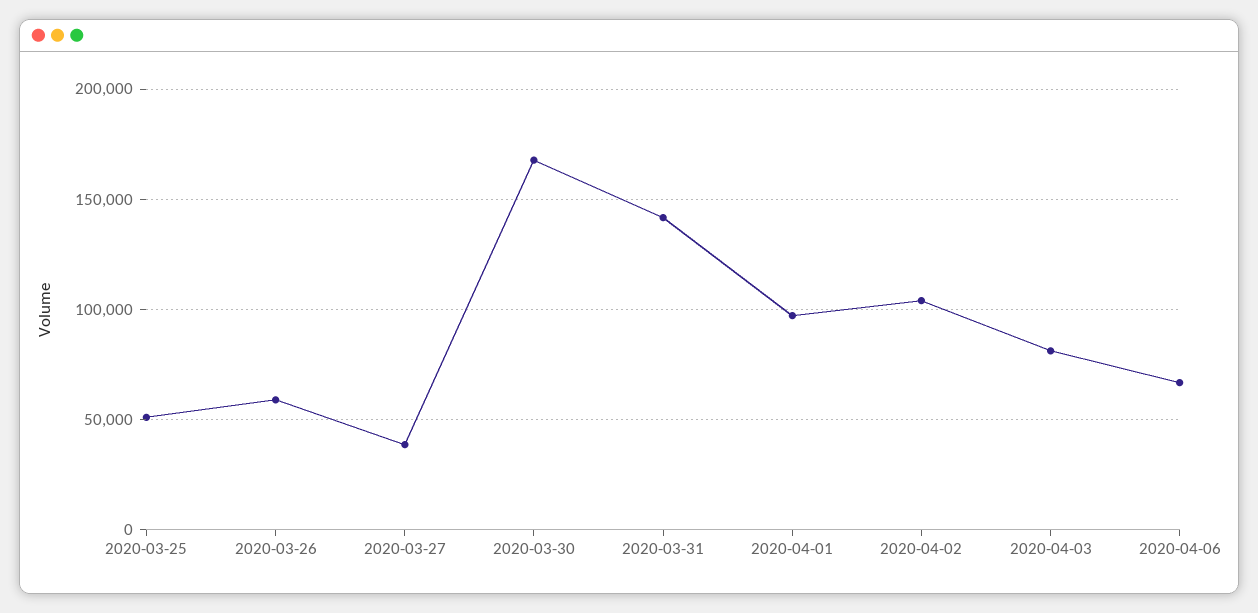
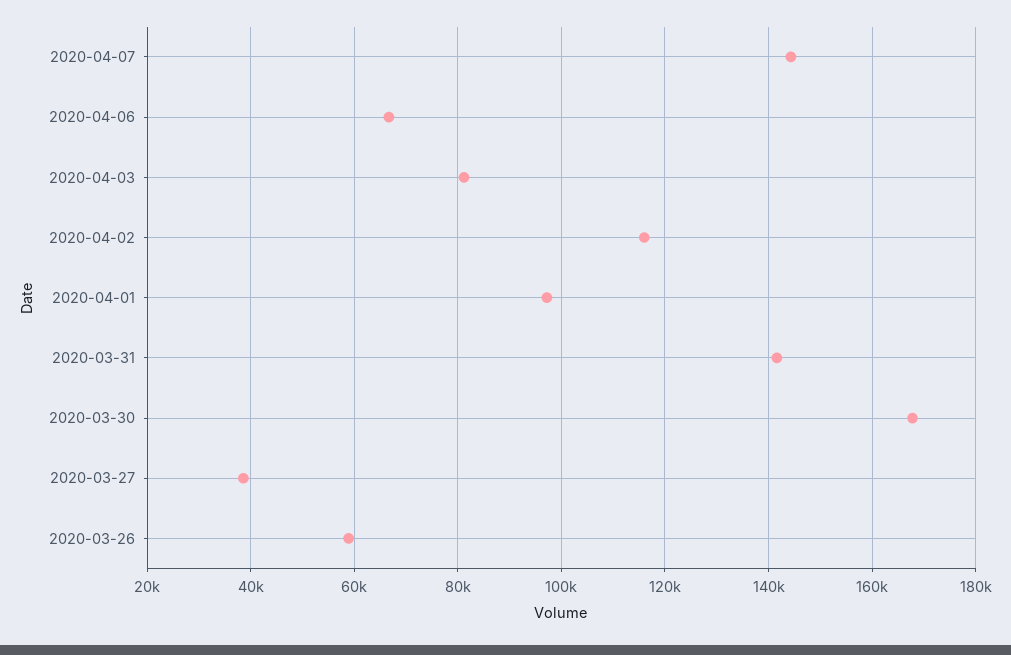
2020-03-25: 50000 -> none
2020-04-02: 105000 -> 116000
2020-04-07: none -> 144000

